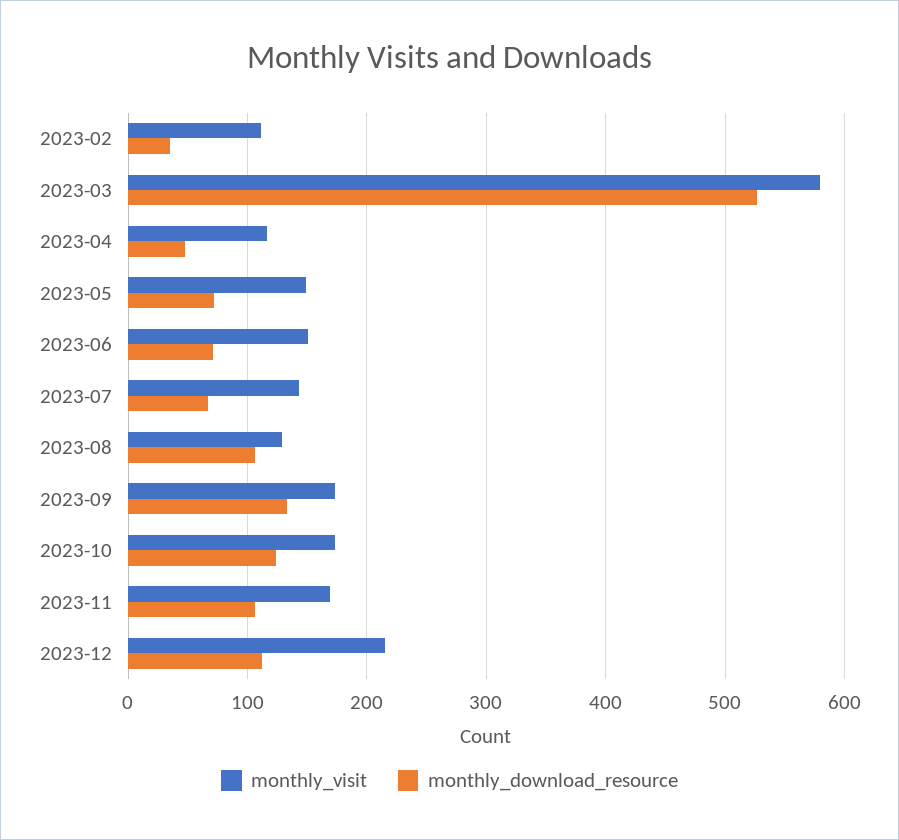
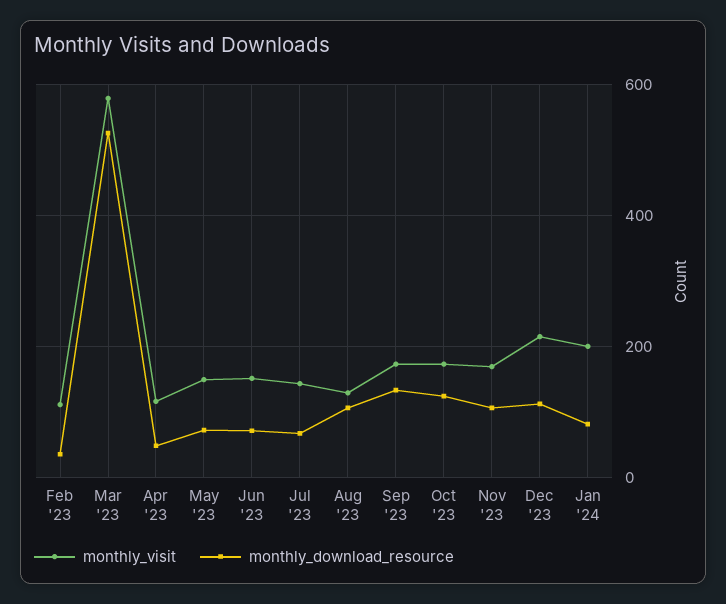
monthly_visit, Jan '24: none -> 200
monthly_download_resource, Jan '24: none -> 80

